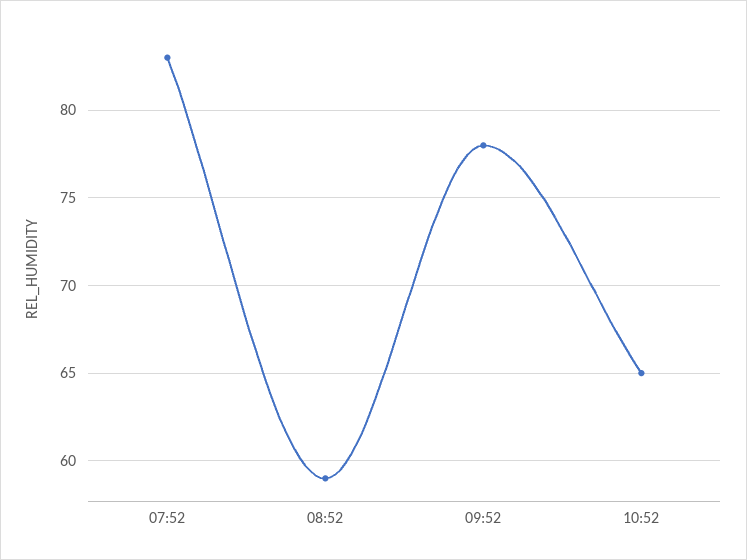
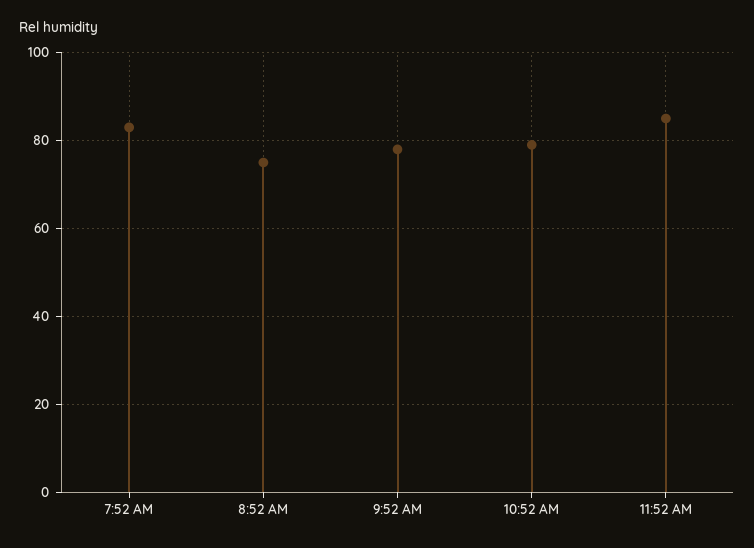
08:52: 59 -> 75
10:52: 65 -> 80
11:52 AM: none -> 85

